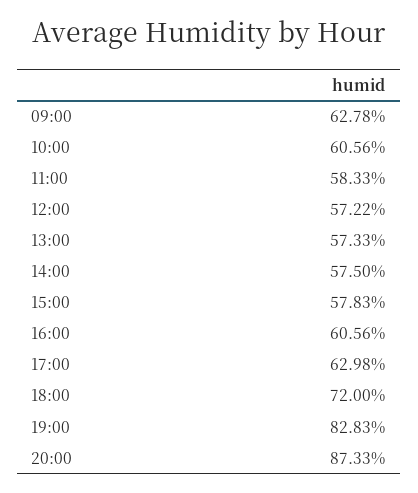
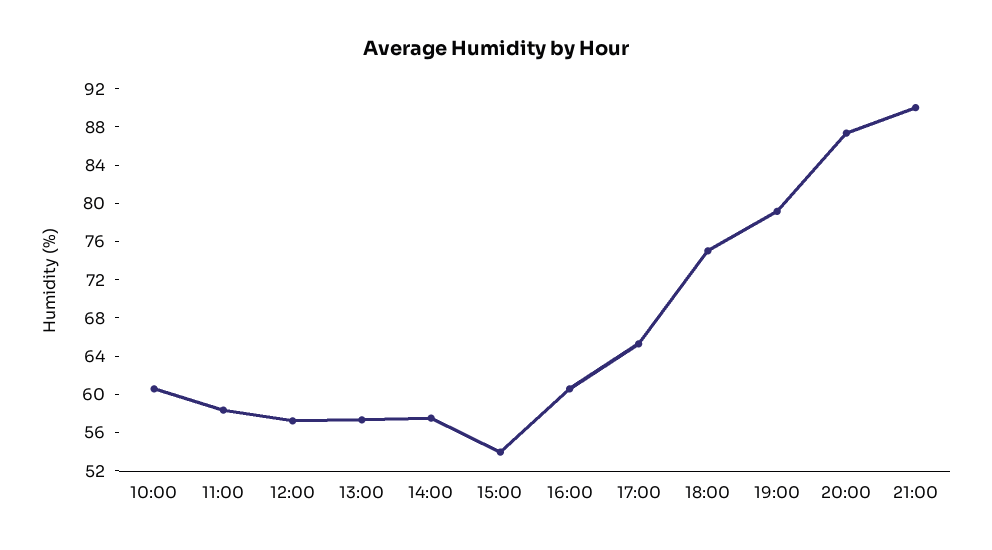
09:00: 62.78 -> none
15:00: 57.83 -> 54
17:00: 62.98 -> 65
18:00: 72 -> 75
19:00: 82.83 -> 79
21:00: none -> 90

